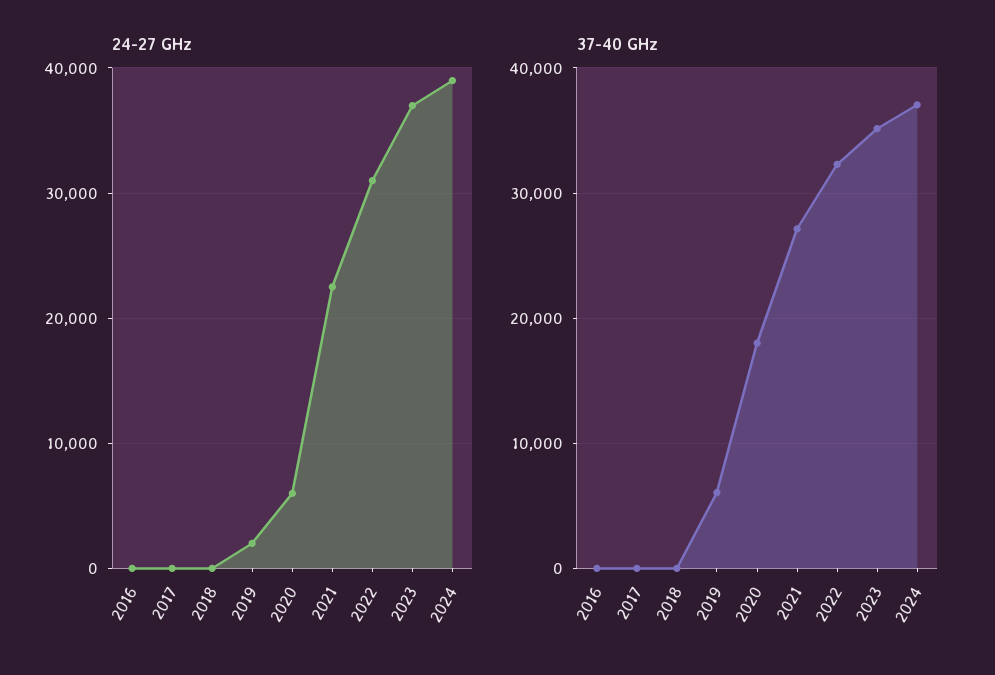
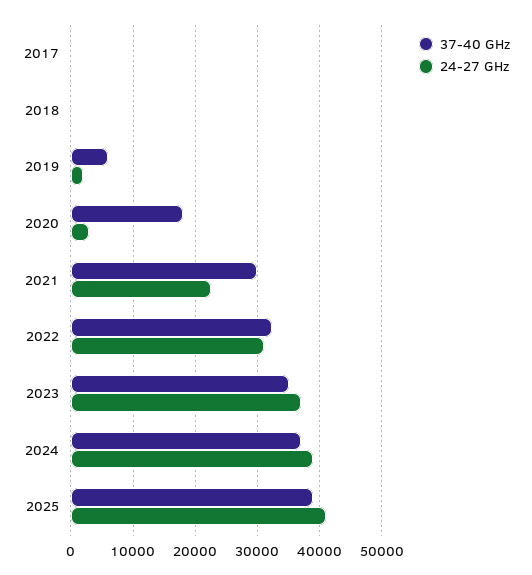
24-27 GHz, 2016: 0 -> none
24-27 GHz, 2020: 6000 -> 3000
37-40 GHz, 2016: 0 -> none
37-40 GHz, 2021: 27000 -> 30000
37-40 GHz, 2025: none -> 39000
24-27 GHz, 2025: none -> 41000

